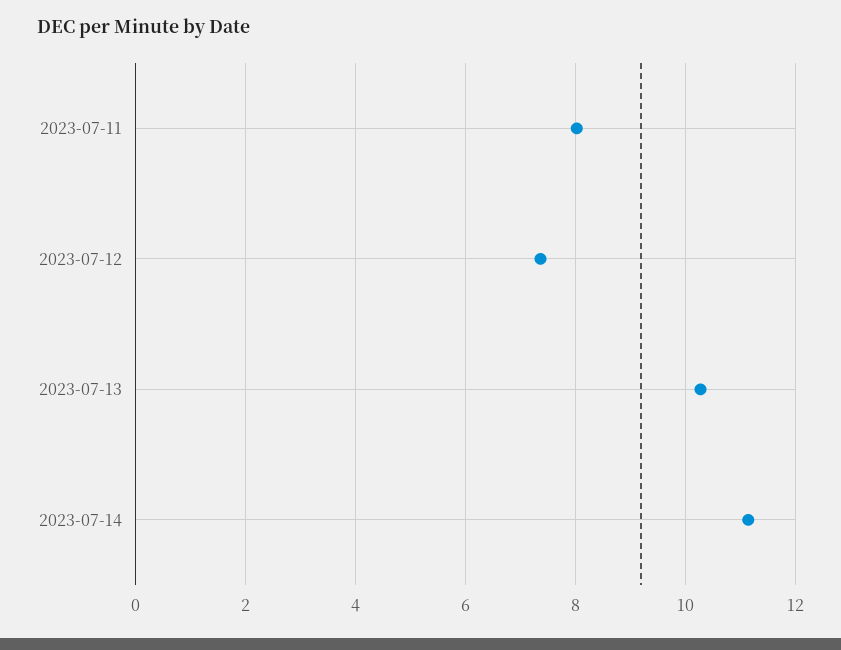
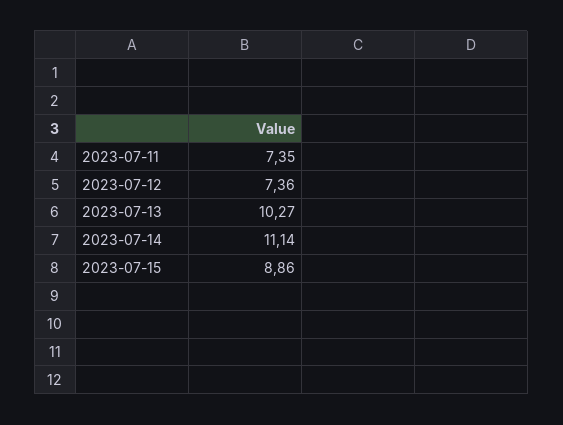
2023-07-11: 8 -> 7.35
2023-07-15: none -> 8.86

